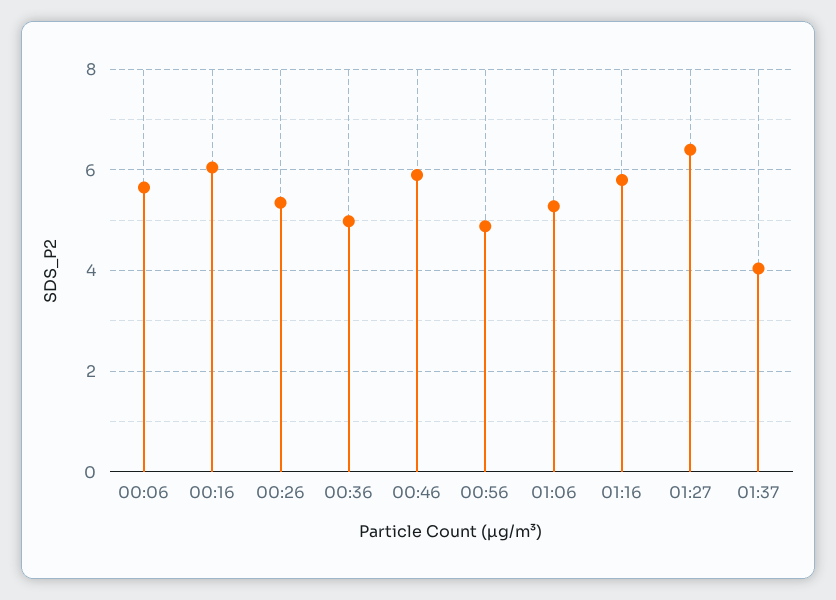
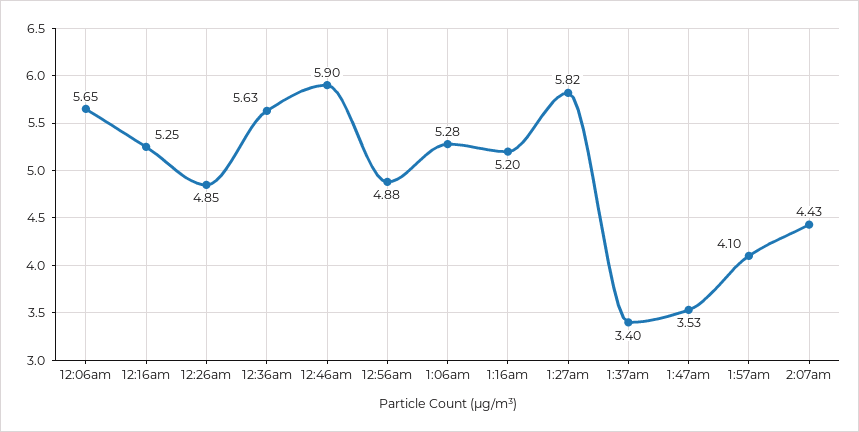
00:16: 6 -> 5.25
00:26: 5.4 -> 4.85
00:36: 5 -> 5.63
01:16: 5.8 -> 5.2
01:27: 6.4 -> 5.82
01:37: 4 -> 3.4
1:47am: none -> 3.53
1:57am: none -> 4.1
2:07am: none -> 4.43

